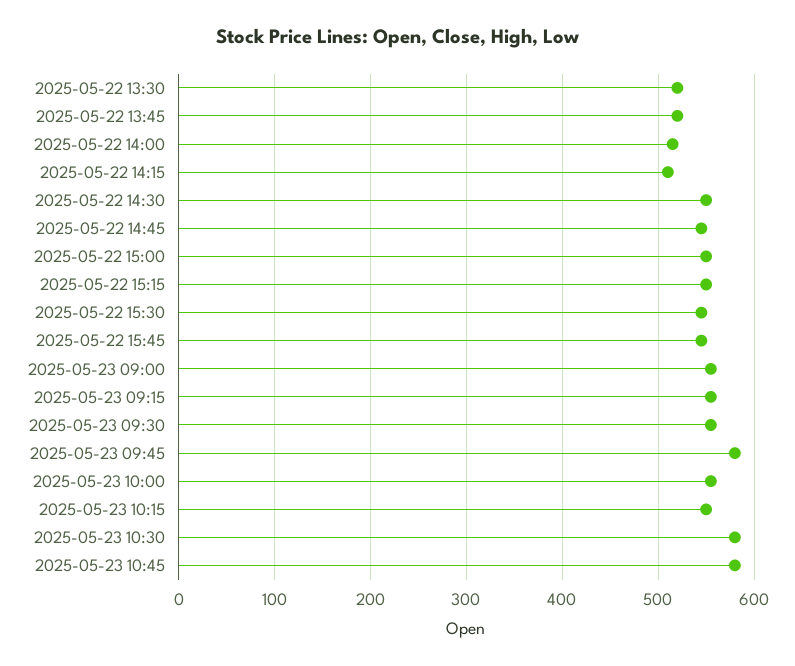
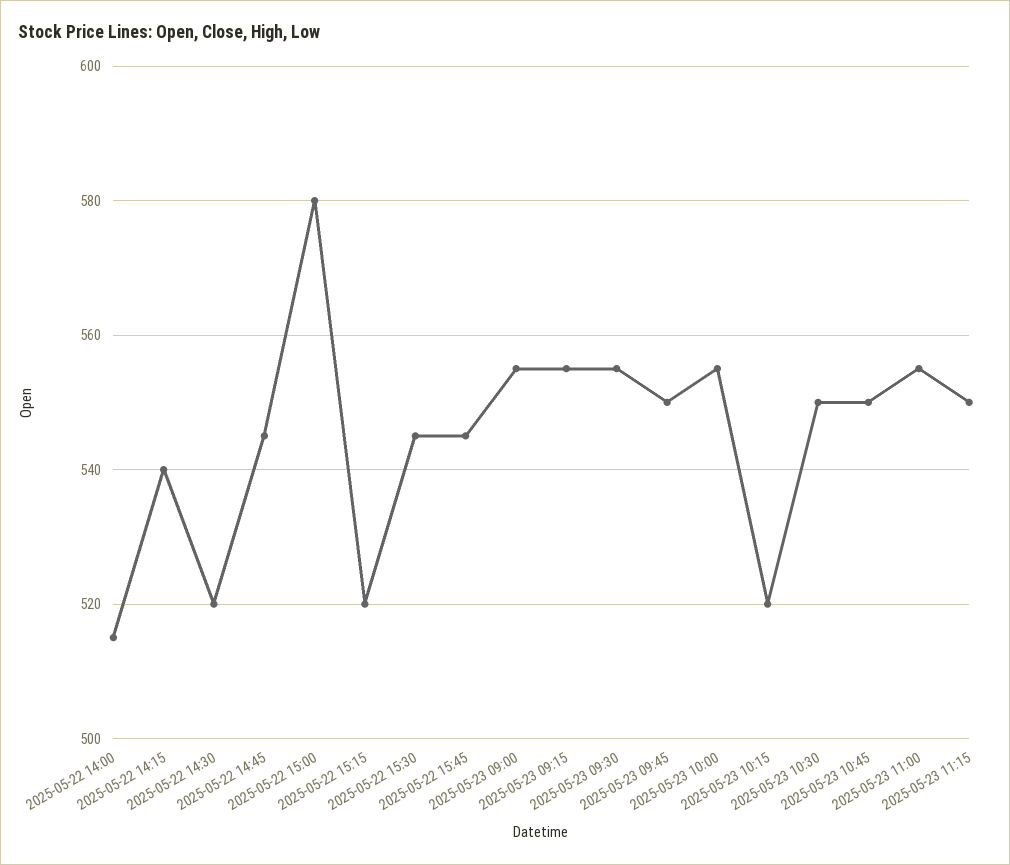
2025-05-22 13:30: 520 -> none
2025-05-22 13:45: 520 -> none
2025-05-22 14:15: 510 -> 540
2025-05-22 14:30: 550 -> 520
2025-05-22 15:00: 550 -> 580
2025-05-22 15:15: 550 -> 520
2025-05-23 09:45: 580 -> 550
2025-05-23 10:15: 550 -> 520
2025-05-23 10:30: 580 -> 550
2025-05-23 10:45: 580 -> 550
2025-05-23 11:00: none -> 555
2025-05-23 11:15: none -> 550

